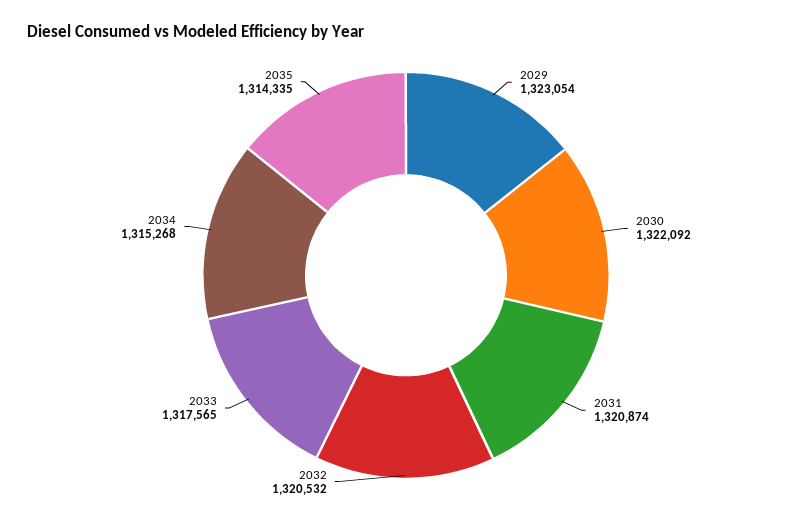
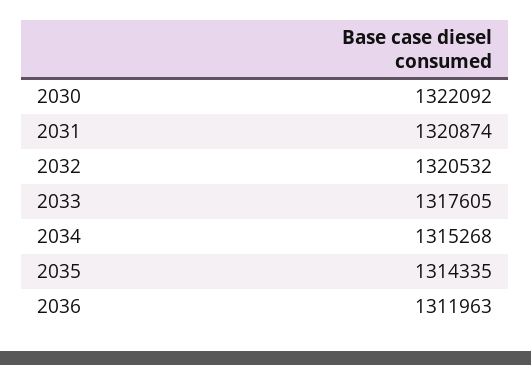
2029: 1323054 -> none
2033: 1317565 -> 1317605
2036: none -> 1311963

